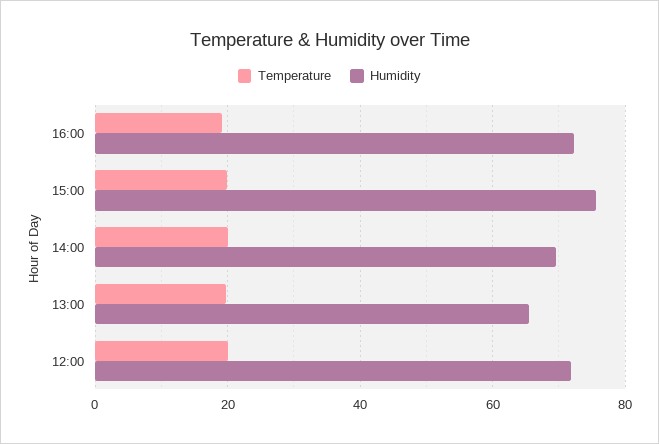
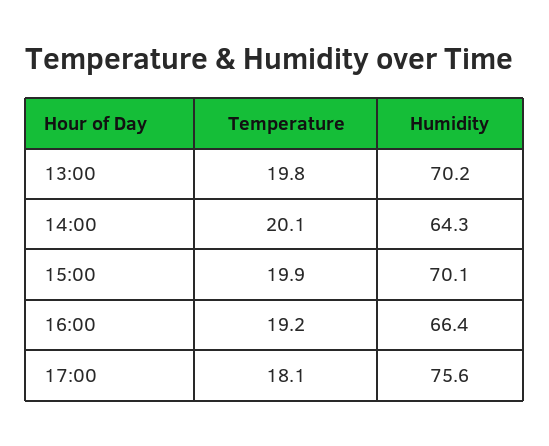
Humidity, 16:00: 72 -> 66.4
Humidity, 15:00: 76 -> 70.1
Humidity, 14:00: 70 -> 64.3
Humidity, 13:00: 66 -> 70.2
Temperature, 12:00: 20 -> none
Humidity, 12:00: 72 -> none
Temperature, 17:00: none -> 18.1
Humidity, 17:00: none -> 75.6

